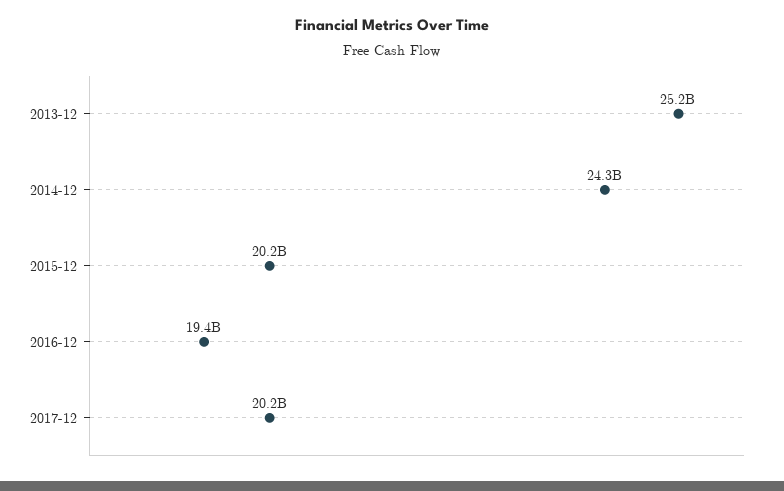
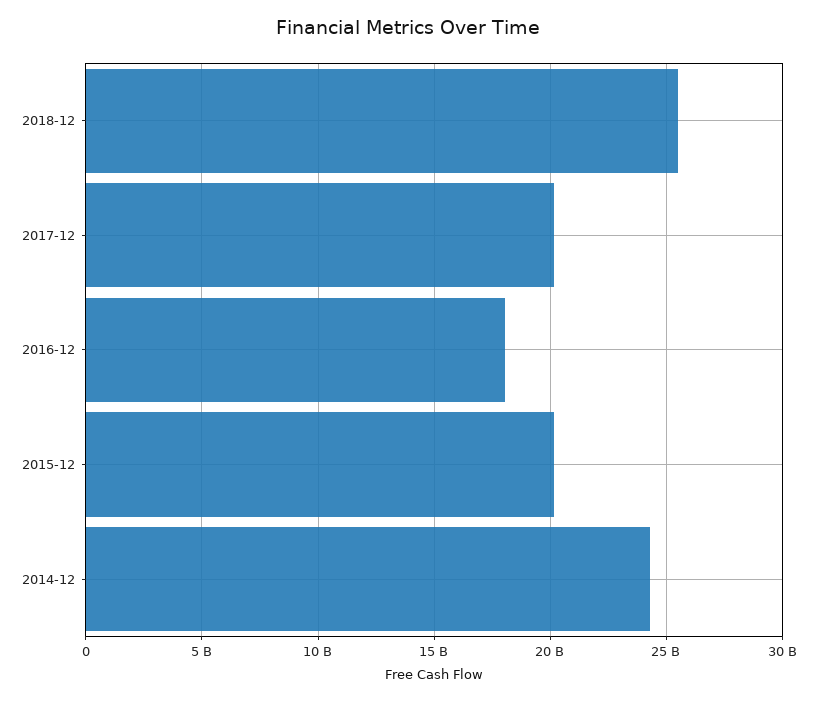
2013-12: 25200000000 -> none
2016-12: 19400000000 -> 18000000000
2018-12: none -> 25500000000

